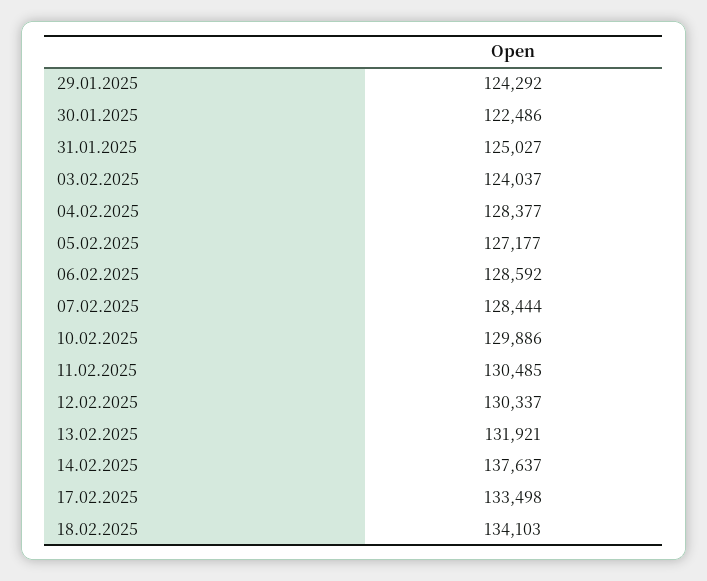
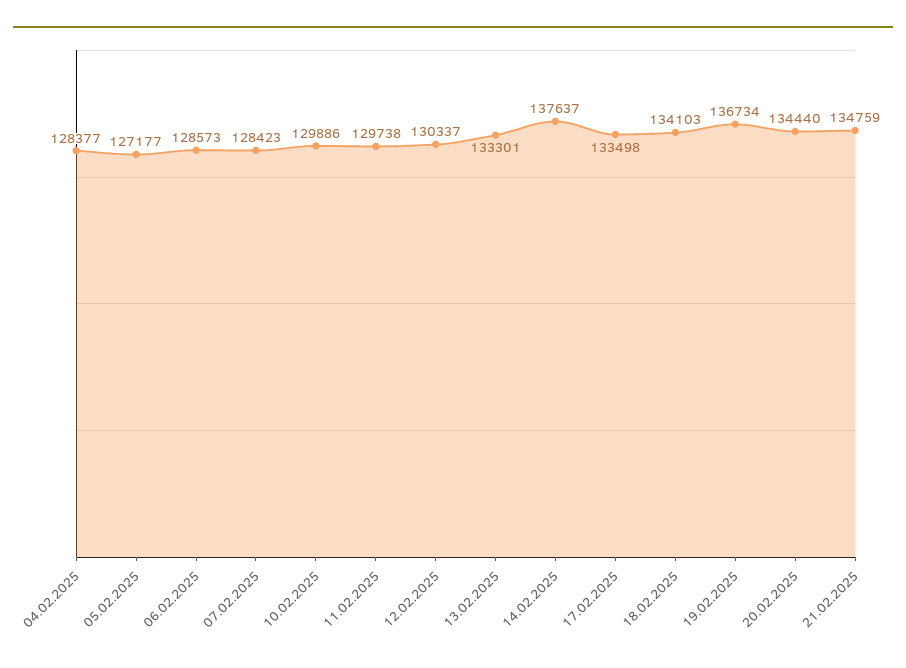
29.01.2025: 124292 -> none
30.01.2025: 122486 -> none
31.01.2025: 125027 -> none
03.02.2025: 124037 -> none
06.02.2025: 128592 -> 128573
07.02.2025: 128444 -> 128423
11.02.2025: 130485 -> 129738
13.02.2025: 131921 -> 133301
19.02.2025: none -> 136734
20.02.2025: none -> 134440
21.02.2025: none -> 134759

